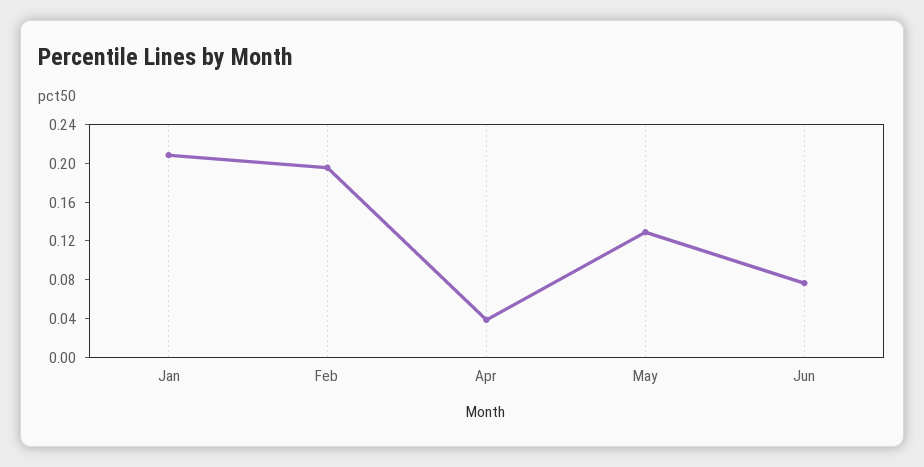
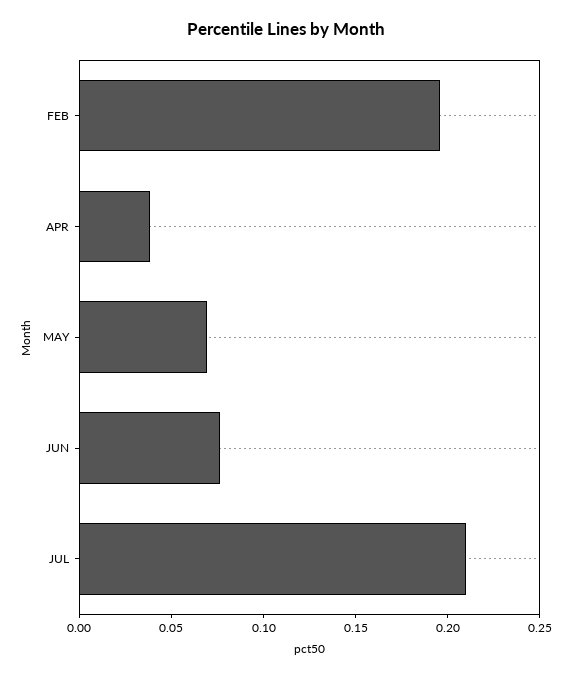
Jan: 0.21 -> none
May: 0.13 -> 0.07
JUL: none -> 0.21

